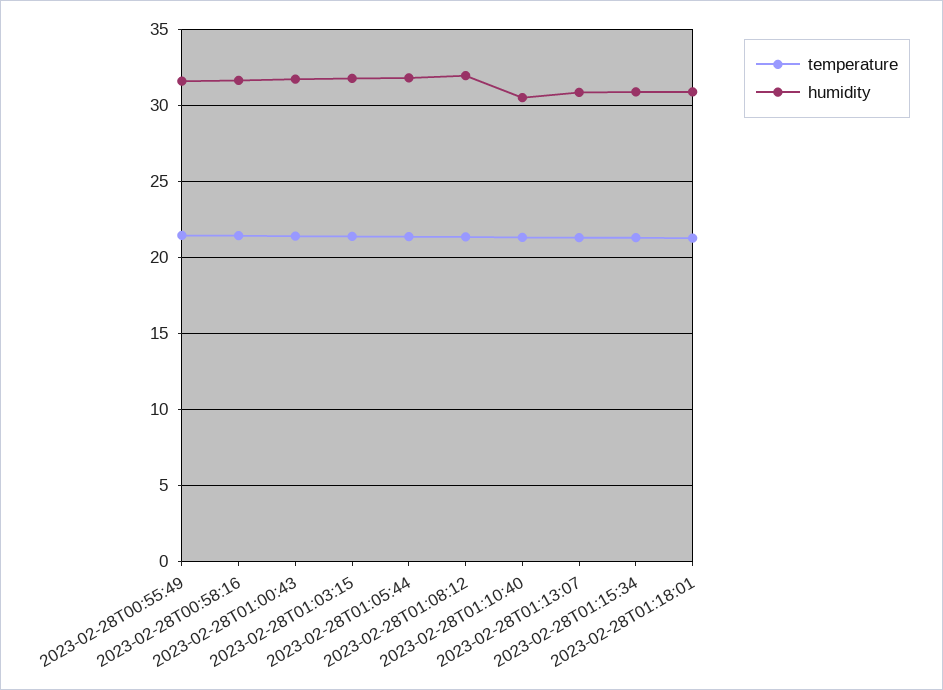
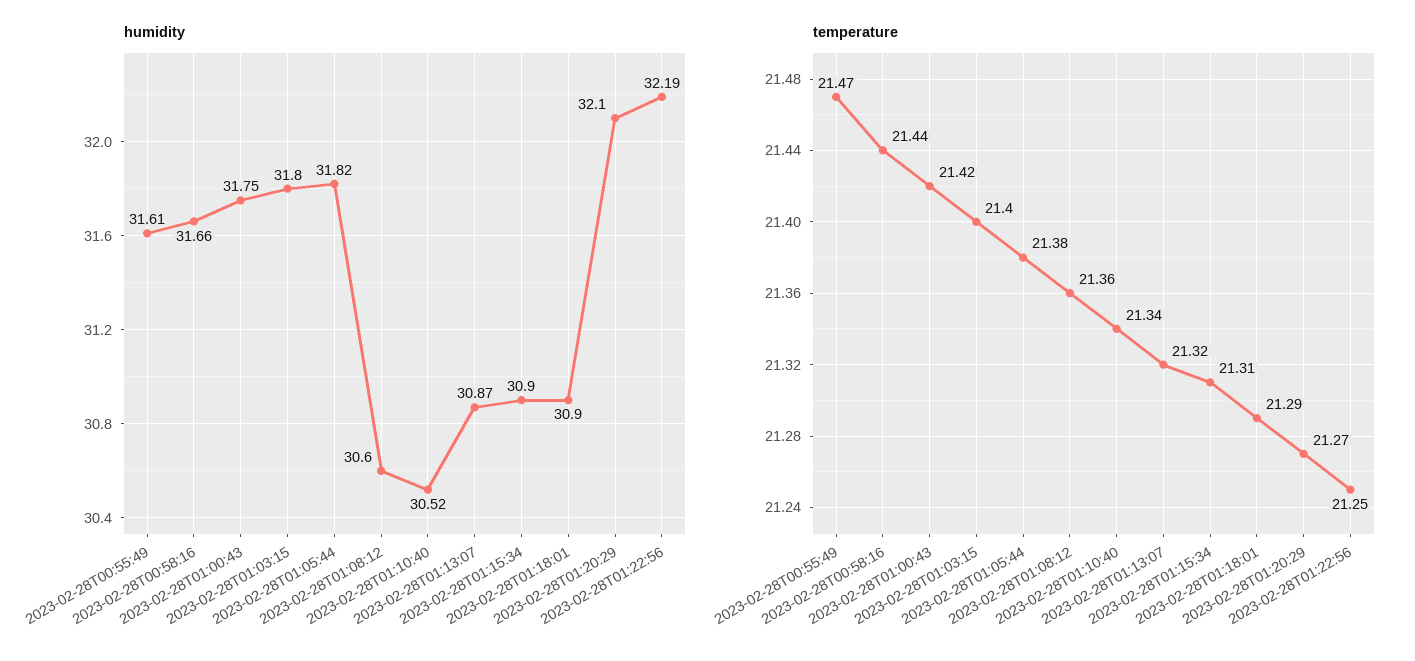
humidity, 2023-02-28T01:08:12: 32 -> 30.6
humidity, 2023-02-28T01:20:29: none -> 32.1
humidity, 2023-02-28T01:22:56: none -> 32.19
temperature, 2023-02-28T01:20:29: none -> 21.27
temperature, 2023-02-28T01:22:56: none -> 21.25

